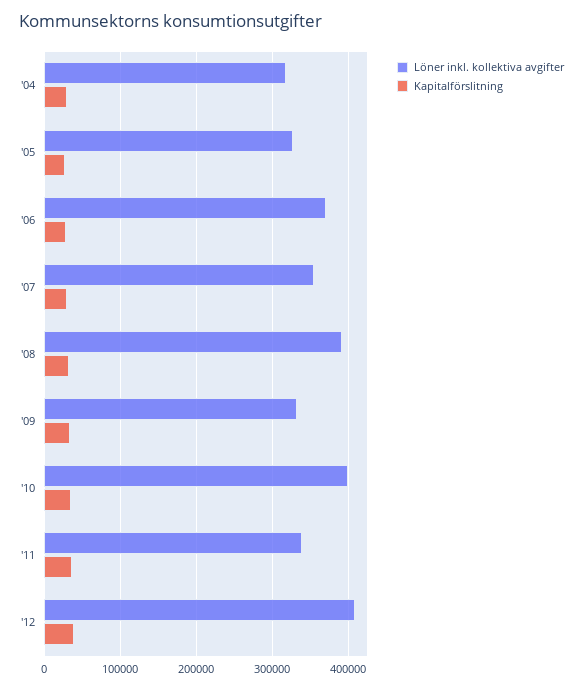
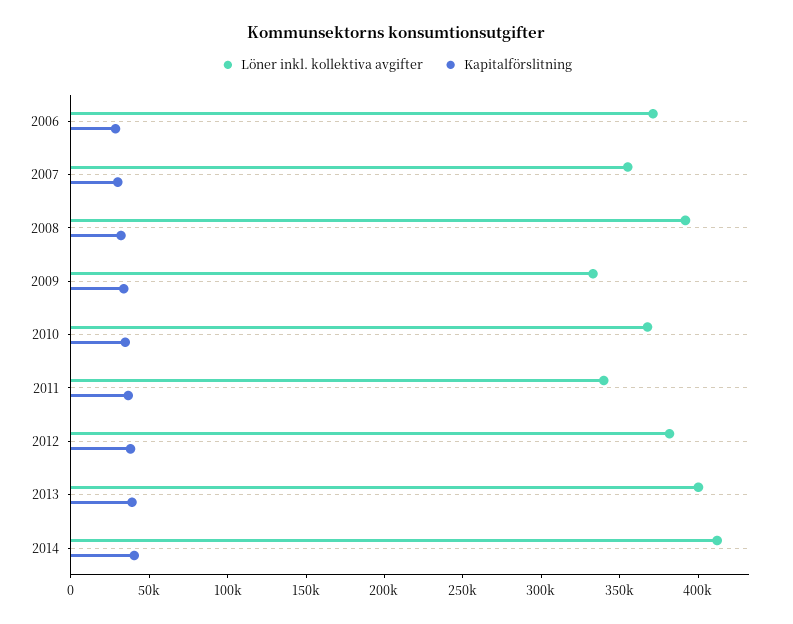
Löner inkl. kollektiva avgifter, '04: 320000 -> none
Kapitalförslitning, '04: 30000 -> none
Löner inkl. kollektiva avgifter, '05: 330000 -> none
Kapitalförslitning, '05: 30000 -> none
Löner inkl. kollektiva avgifter, '10: 400000 -> 370000
Löner inkl. kollektiva avgifter, '12: 410000 -> 380000
Löner inkl. kollektiva avgifter, 2013: none -> 400000
Kapitalförslitning, 2013: none -> 40000
Löner inkl. kollektiva avgifter, 2014: none -> 410000
Kapitalförslitning, 2014: none -> 40000

